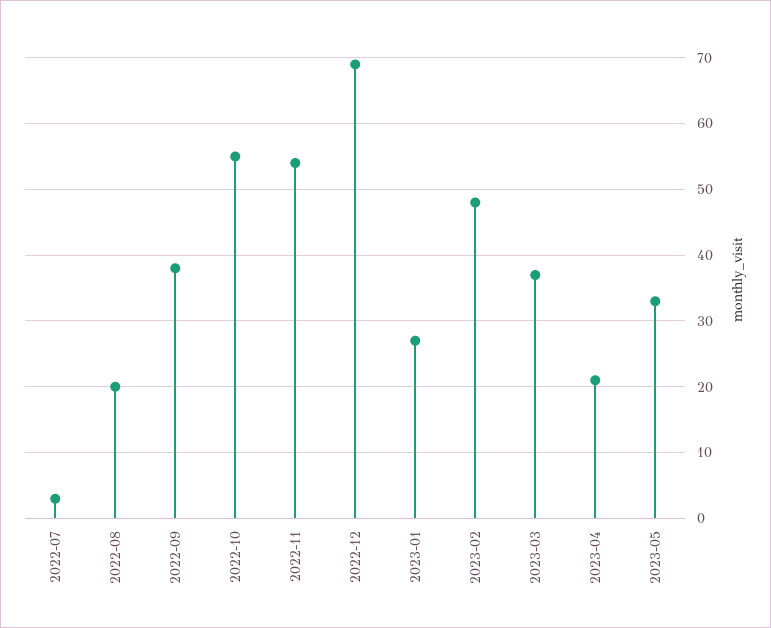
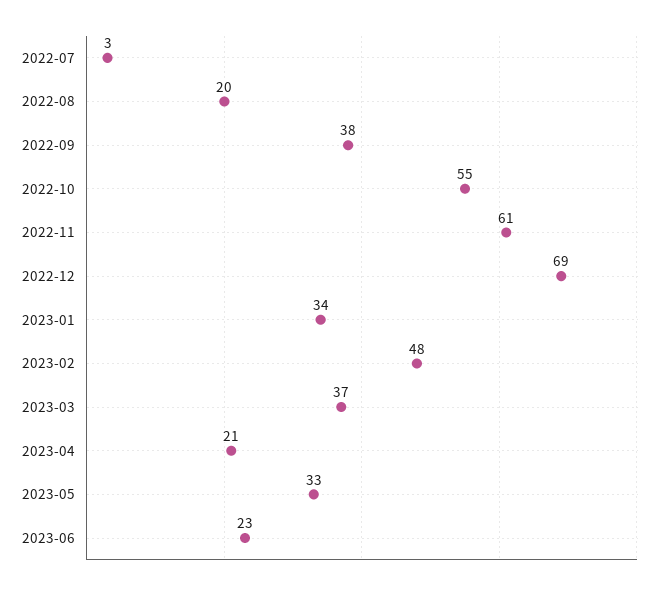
2022-11: 54 -> 61
2023-01: 27 -> 34
2023-06: none -> 23

